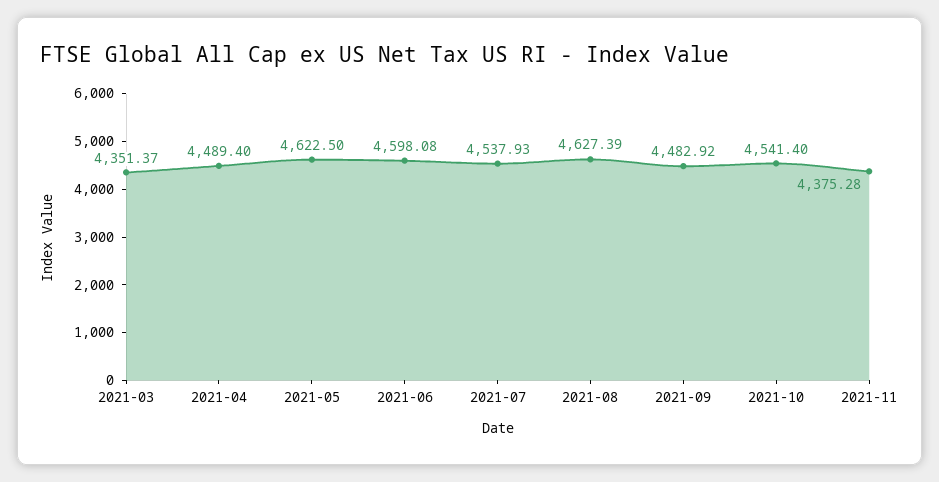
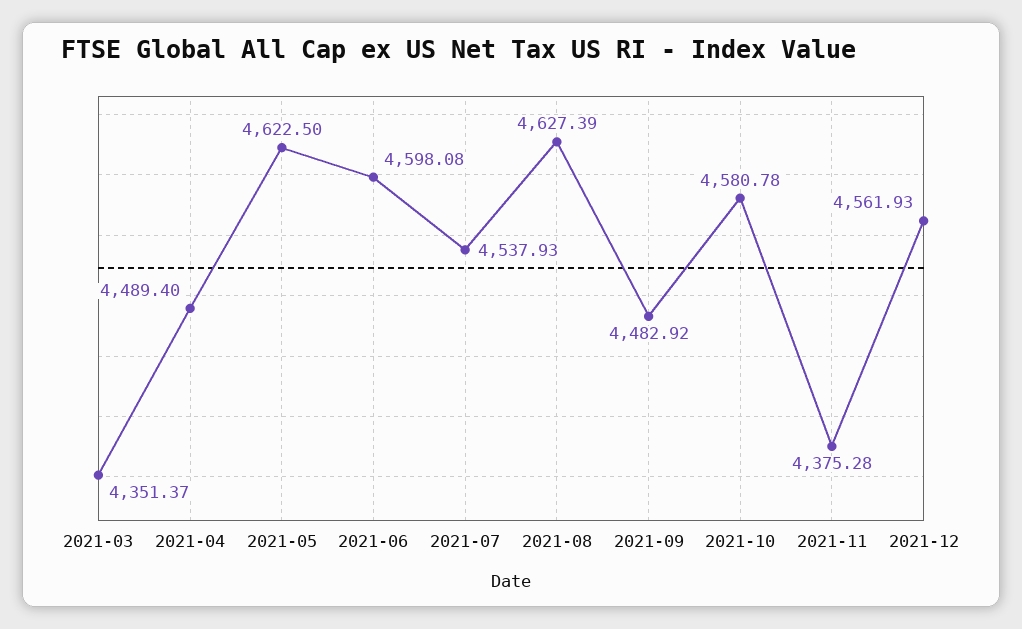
2021-10: 4541.4 -> 4580.78
2021-12: none -> 4561.93

